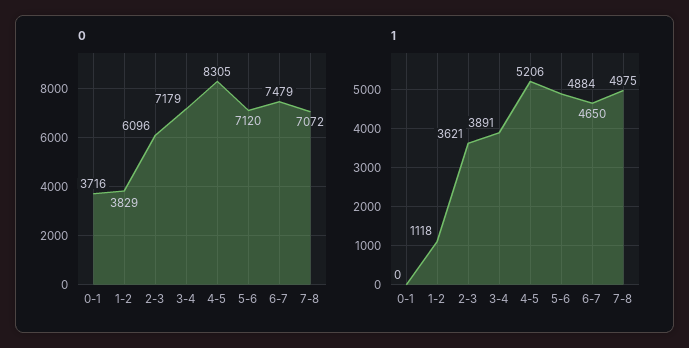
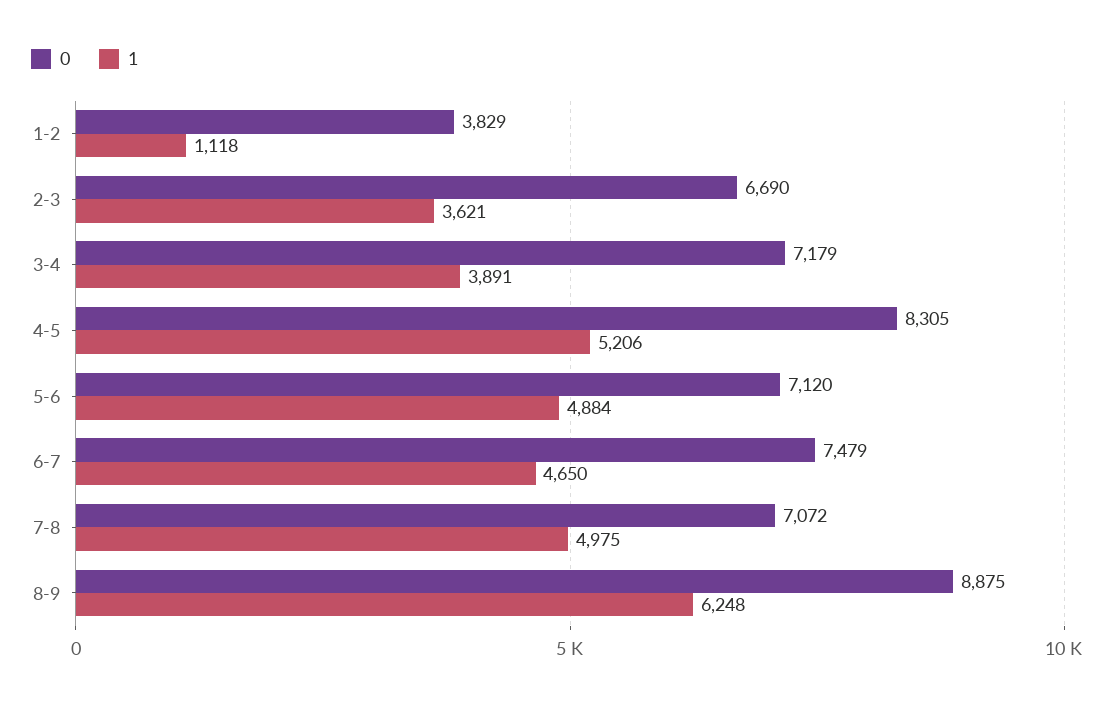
0, 0-1: 3716 -> none
0, 2-3: 6096 -> 6690
1, 0-1: 0 -> none
0, 8-9: none -> 8875
1, 8-9: none -> 6248

